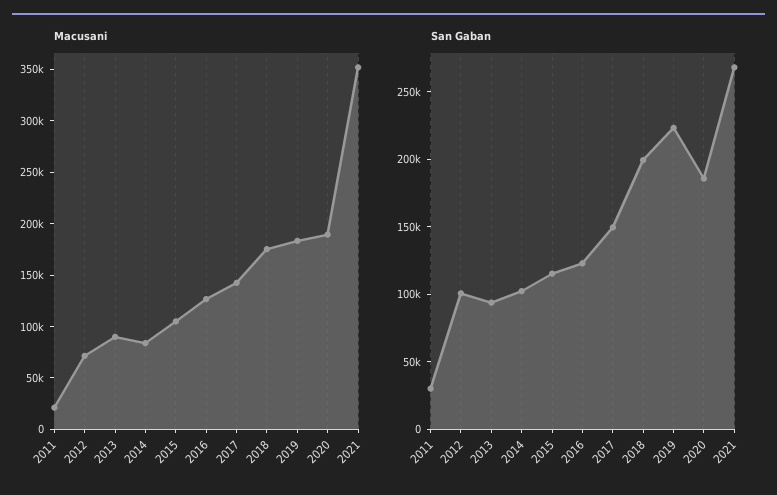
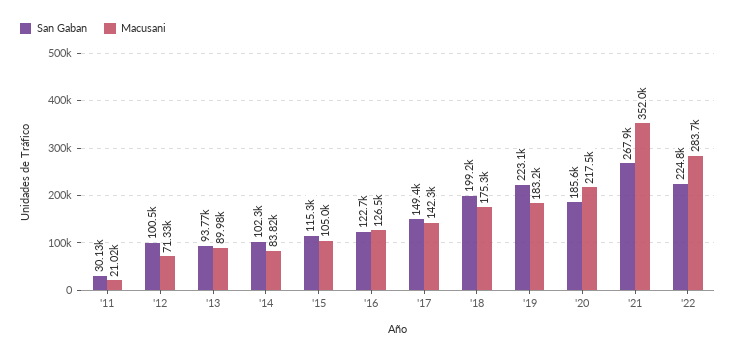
Macusani, 2020: 190000 -> 217500
San Gaban, '22: none -> 224800
Macusani, '22: none -> 283700

